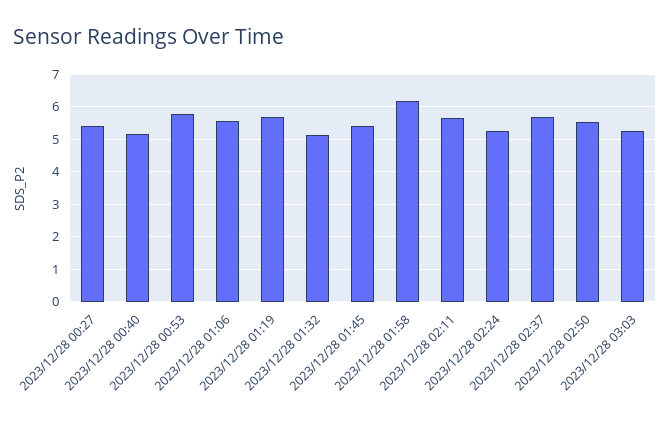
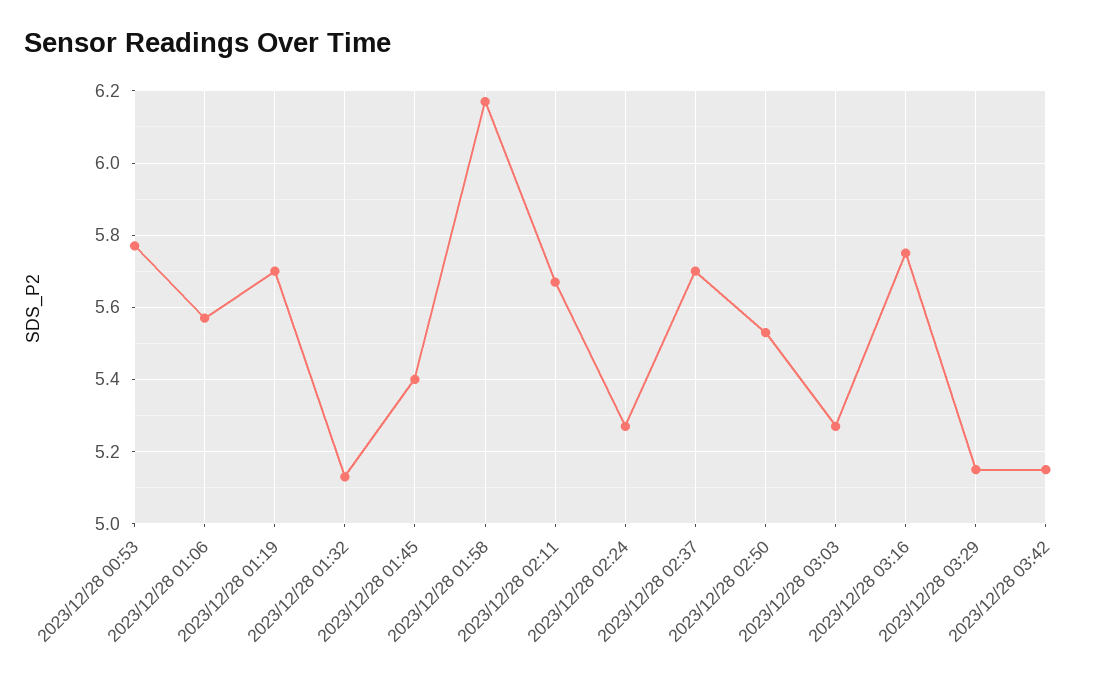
2023/12/28 00:27: 5.4 -> none
2023/12/28 00:40: 5.2 -> none
2023/12/28 03:16: none -> 5.75
2023/12/28 03:29: none -> 5.15
2023/12/28 03:42: none -> 5.15

